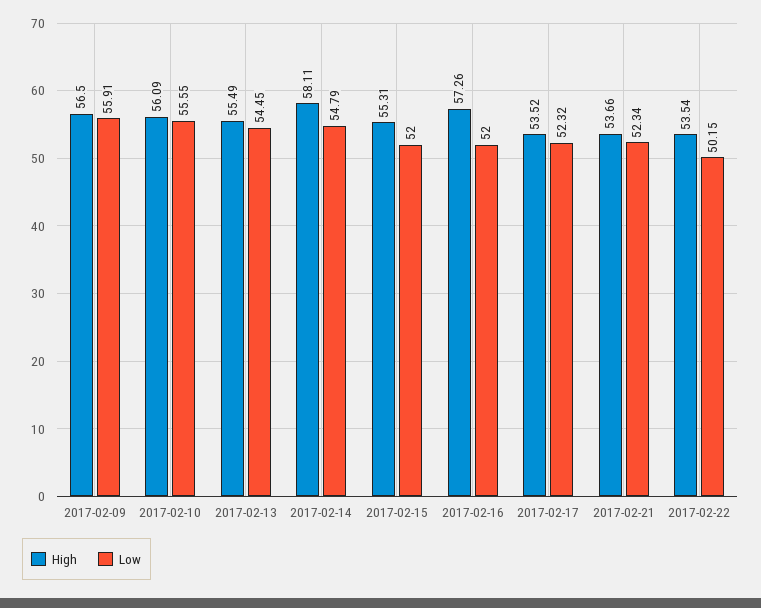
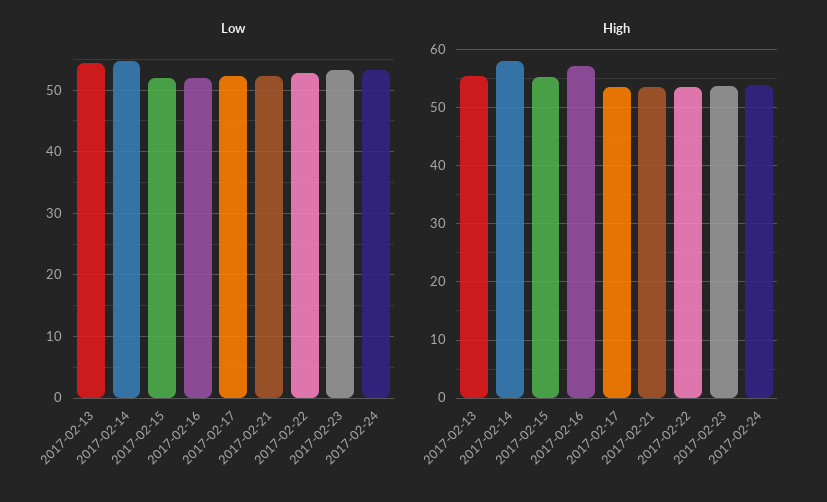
High, 2017-02-09: 56.5 -> none
Low, 2017-02-09: 55.91 -> none
High, 2017-02-10: 56.09 -> none
Low, 2017-02-10: 55.55 -> none
Low, 2017-02-22: 50.15 -> 53
Low, 2017-02-23: none -> 53
Low, 2017-02-24: none -> 53
High, 2017-02-23: none -> 54
High, 2017-02-24: none -> 54

